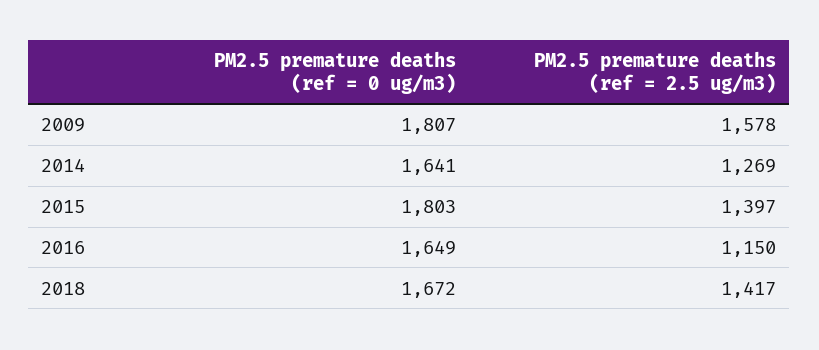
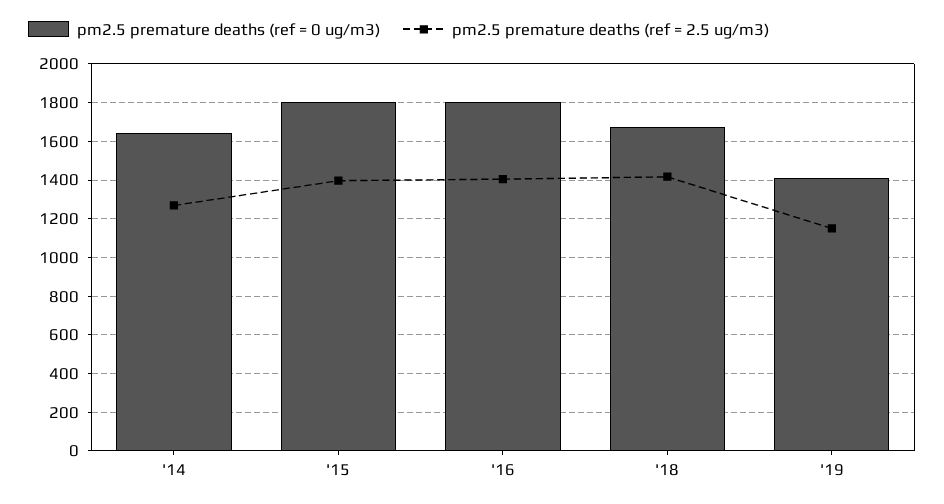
PM2.5 premature deaths (ref = 0 ug/m3), 2009: 1807 -> none
PM2.5 premature deaths (ref = 2.5 ug/m3), 2009: 1578 -> none
PM2.5 premature deaths (ref = 0 ug/m3), 2016: 1649 -> 1800
PM2.5 premature deaths (ref = 2.5 ug/m3), 2016: 1150 -> 1400
PM2.5 premature deaths (ref = 0 ug/m3), '19: none -> 1400
PM2.5 premature deaths (ref = 2.5 ug/m3), '19: none -> 1150

